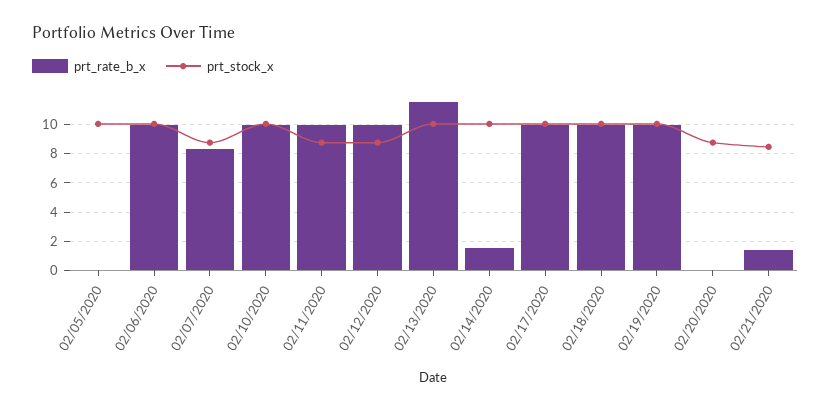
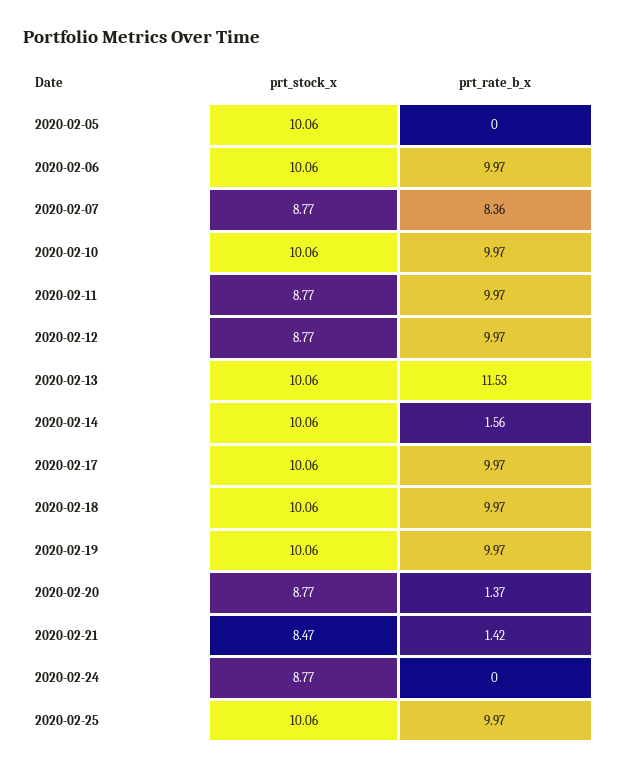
prt_rate_b_x, 02/20/2020: 0 -> 1.37
prt_stock_x, 2020-02-24: none -> 8.77
prt_rate_b_x, 2020-02-24: none -> 0
prt_stock_x, 2020-02-25: none -> 10.06
prt_rate_b_x, 2020-02-25: none -> 9.97

